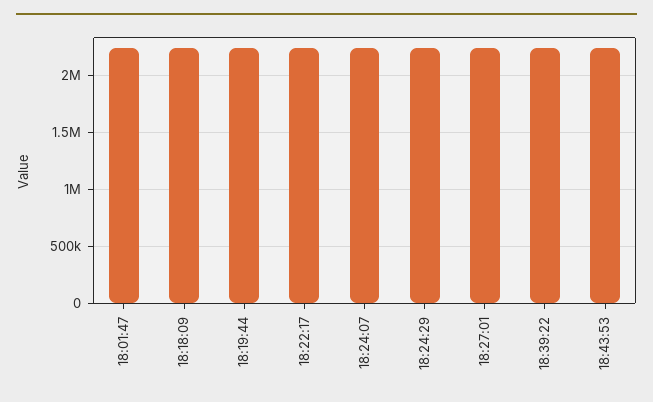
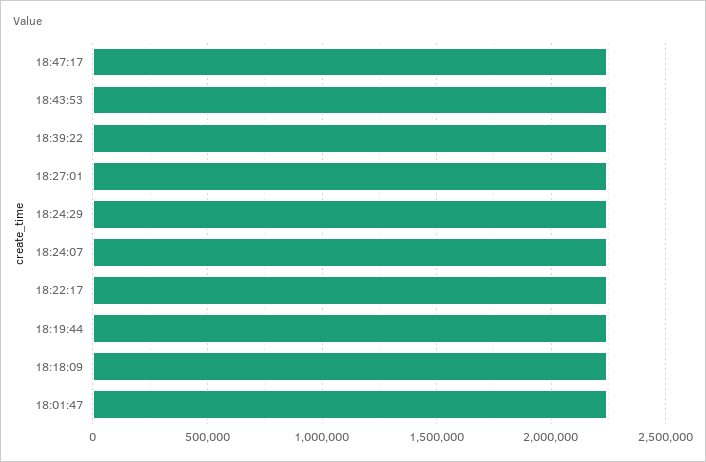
18:47:17: none -> 2250000

